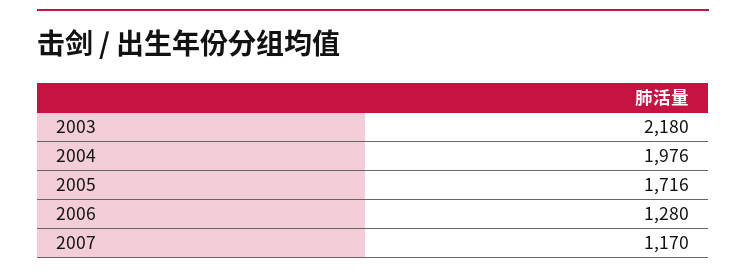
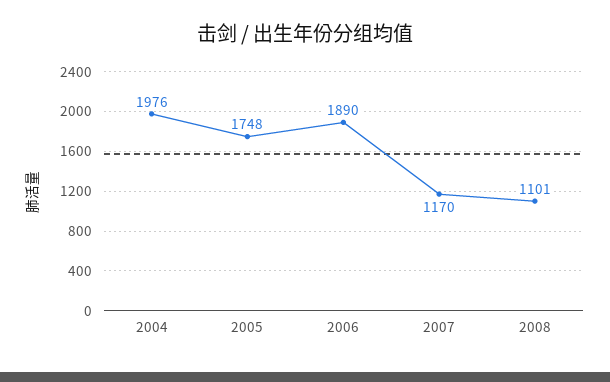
2003: 2180 -> none
2005: 1716 -> 1748
2006: 1280 -> 1890
2008: none -> 1101

